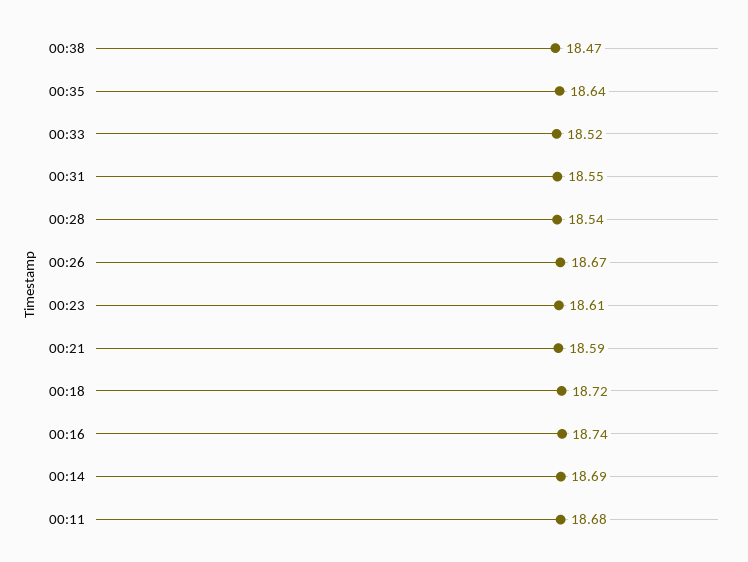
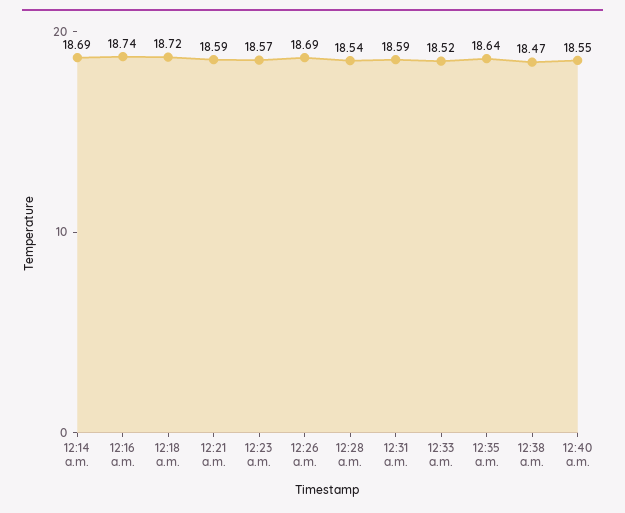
00:31: 18.55 -> 18.59
00:26: 18.67 -> 18.69
00:23: 18.61 -> 18.57
00:11: 18.68 -> none
12:40 a.m.: none -> 18.55

